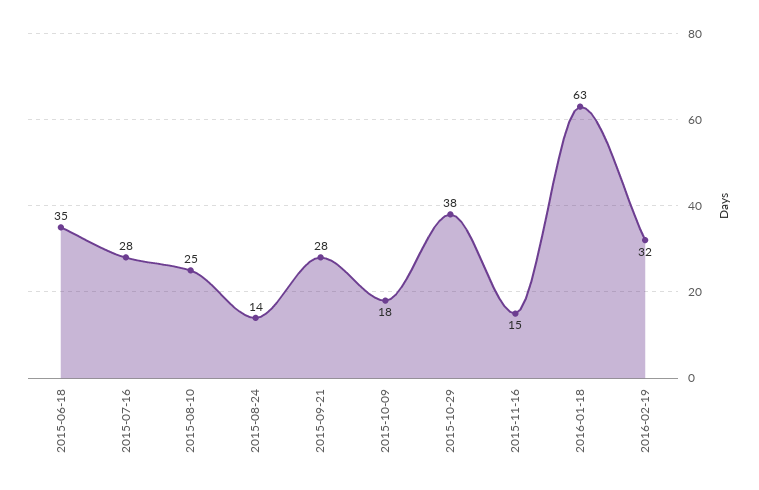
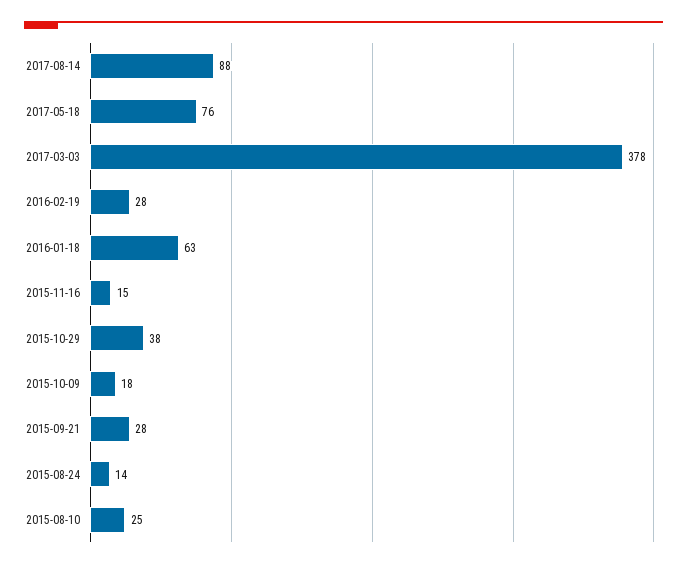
2015-06-18: 35 -> none
2015-07-16: 28 -> none
2016-02-19: 32 -> 28
2017-08-14: none -> 88
2017-05-18: none -> 76
2017-03-03: none -> 378

